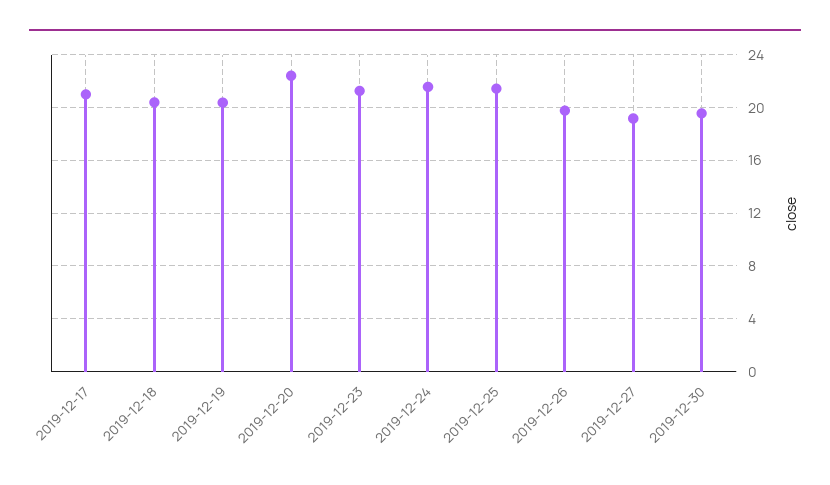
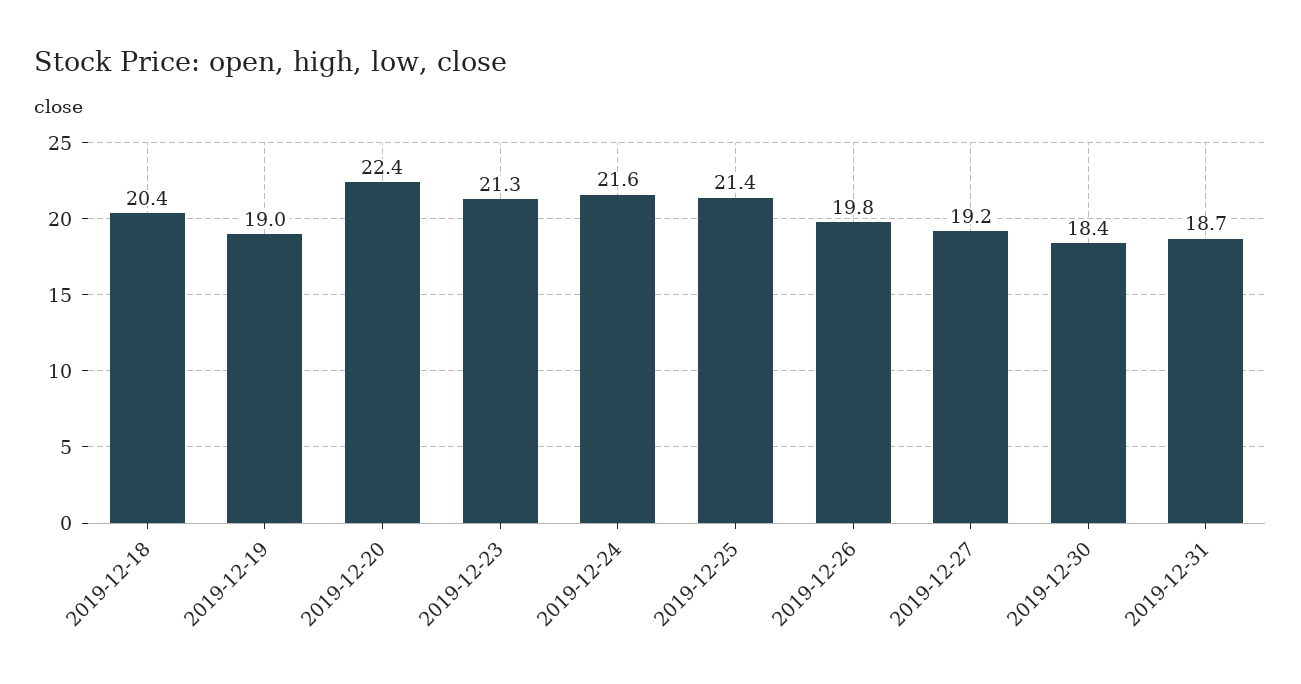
2019-12-17: 21 -> none
2019-12-19: 20.5 -> 19
2019-12-30: 19.5 -> 18.4
2019-12-31: none -> 18.7

